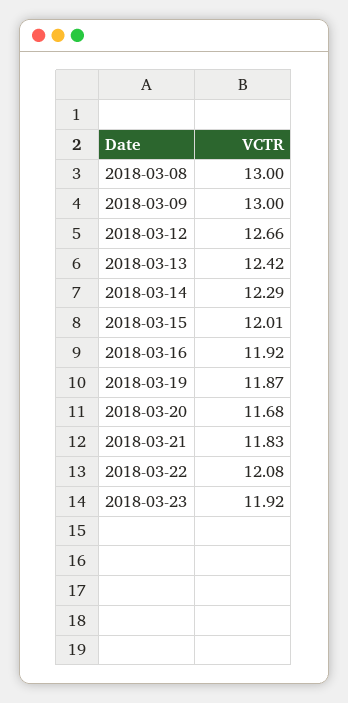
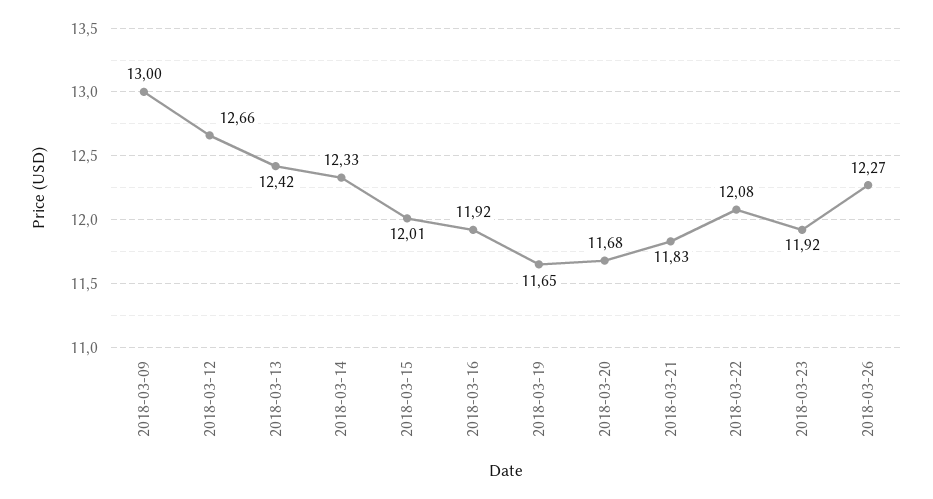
2018-03-08: 13 -> none
2018-03-14: 12.29 -> 12.33
2018-03-19: 11.87 -> 11.65
2018-03-26: none -> 12.27

